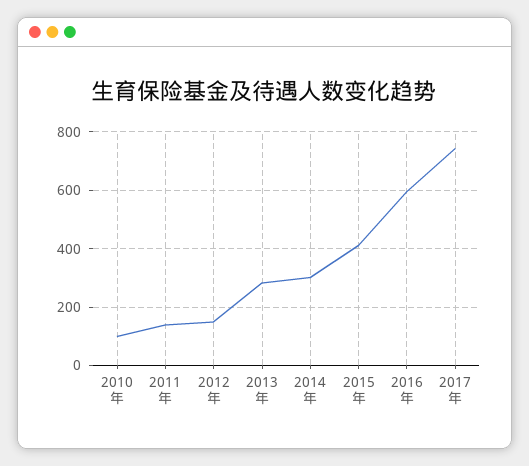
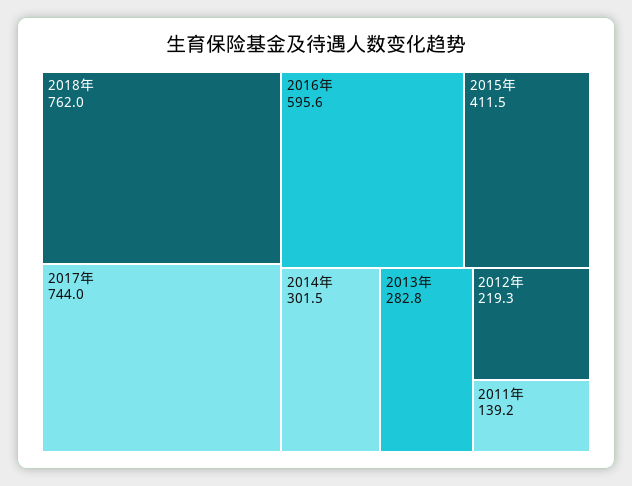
2010年: 100 -> none
2012年: 150 -> 219.3
2018年: none -> 762

